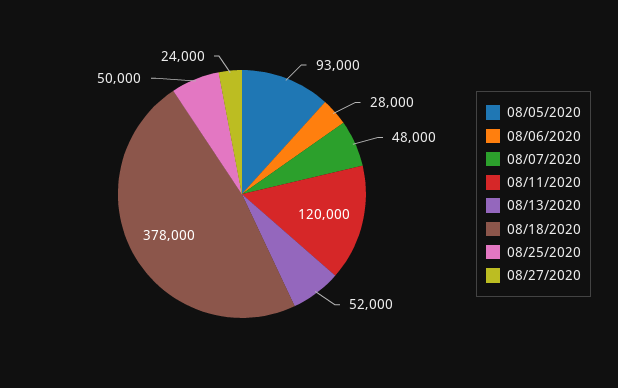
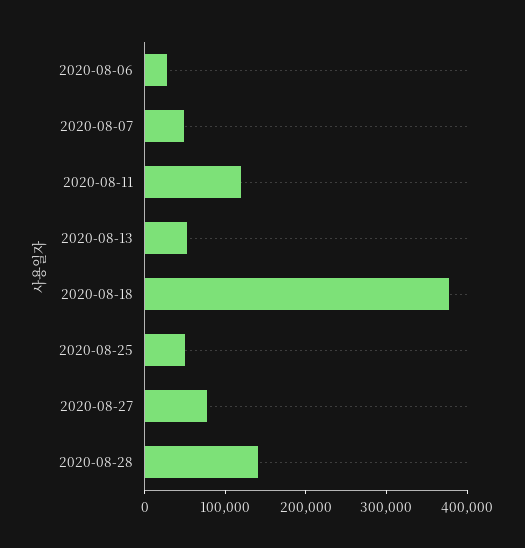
08/05/2020: 93000 -> none
08/27/2020: 24000 -> 80000
2020-08-28: none -> 140000

